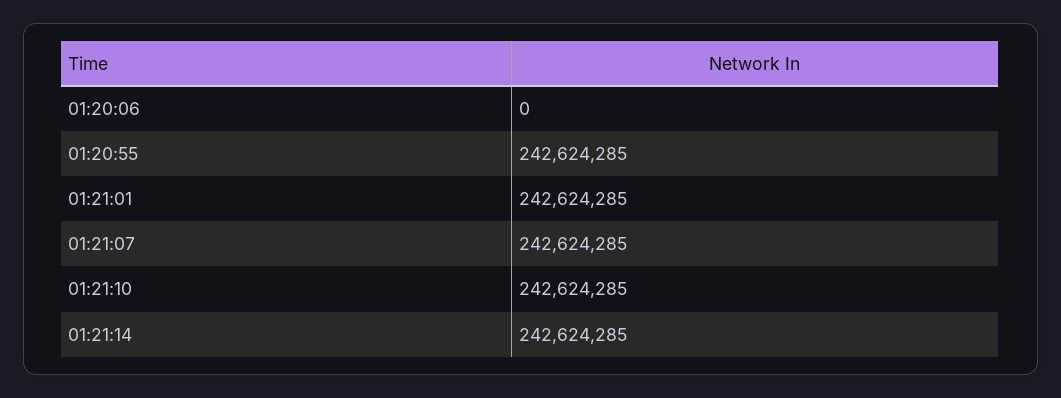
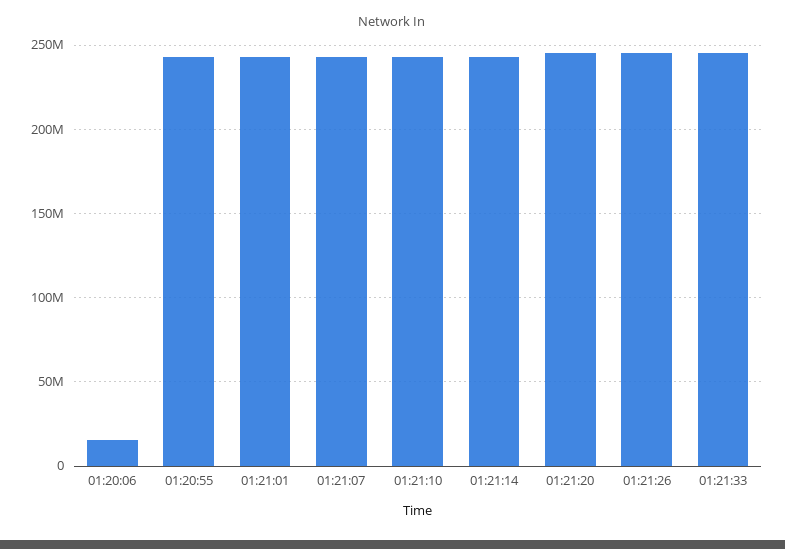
01:20:06: 0 -> 15000000
01:21:20: none -> 245000000
01:21:26: none -> 245000000
01:21:33: none -> 245000000

